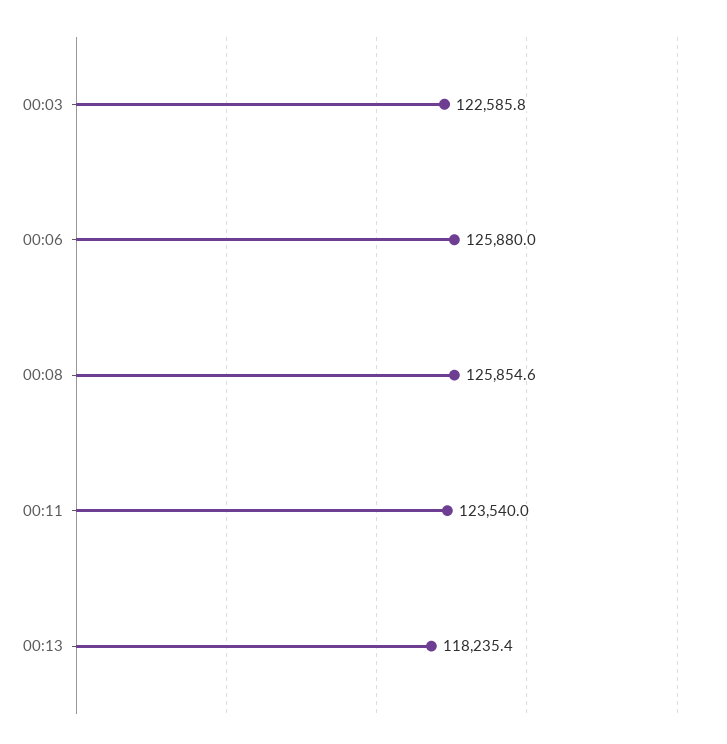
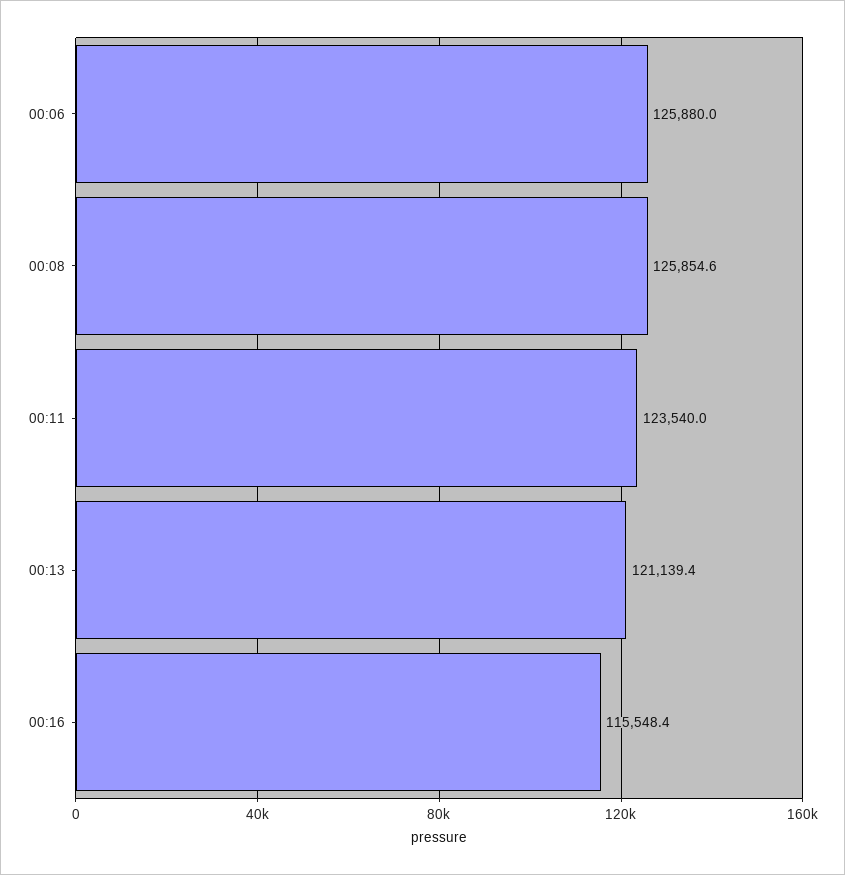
00:03: 122585.8 -> none
00:13: 118235.4 -> 121139.4
00:16: none -> 115548.4

